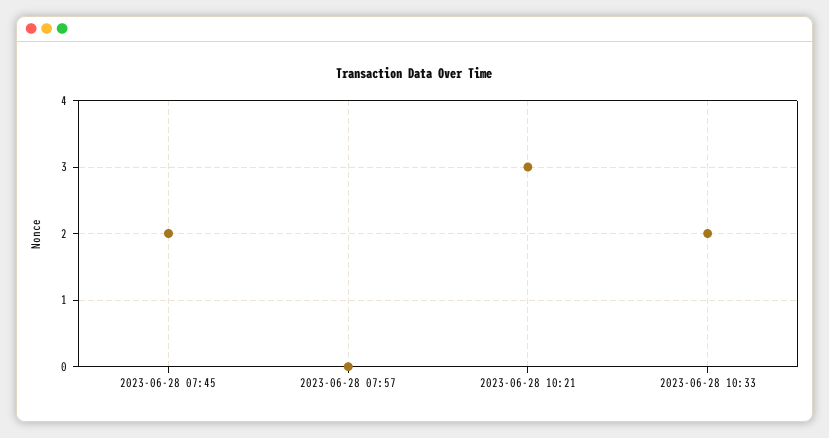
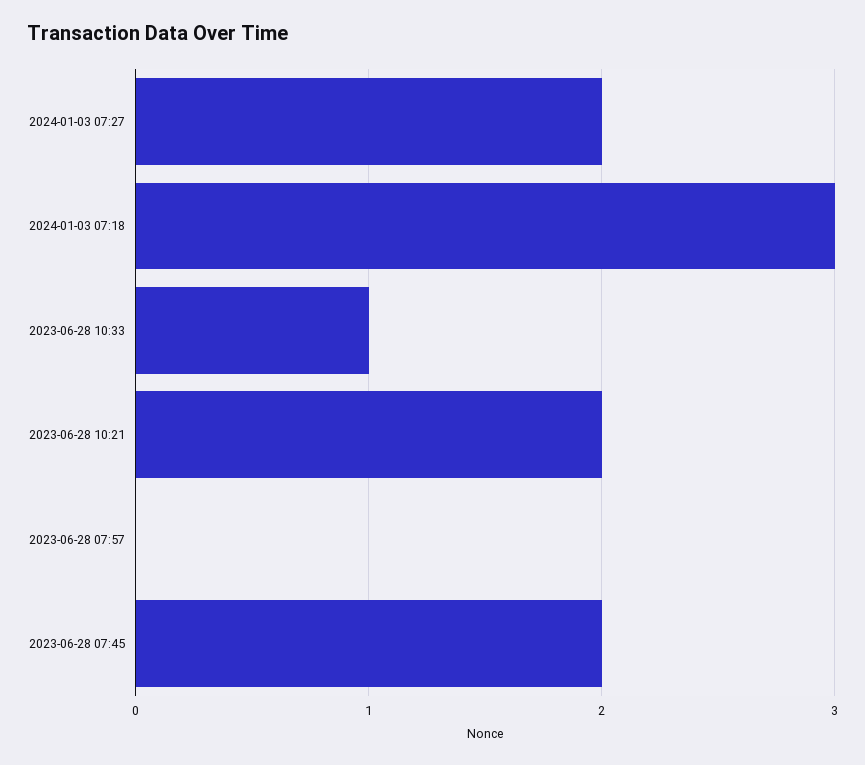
2023-06-28 10:21: 3 -> 2
2023-06-28 10:33: 2 -> 1
2024-01-03 07:27: none -> 2
2024-01-03 07:18: none -> 3

